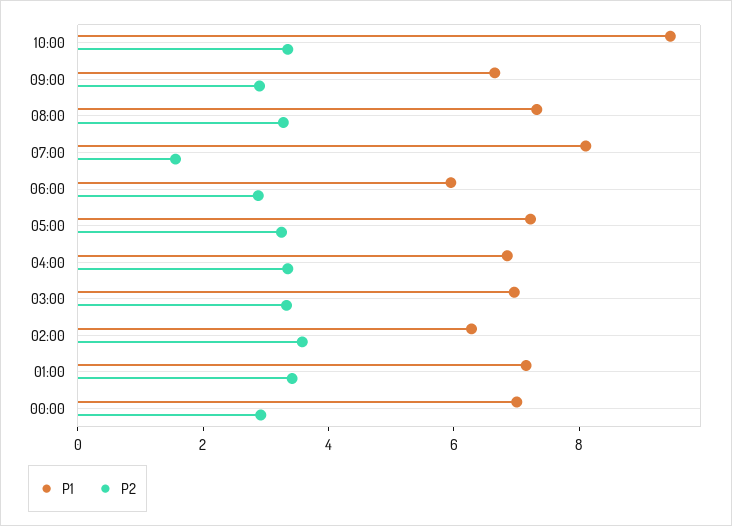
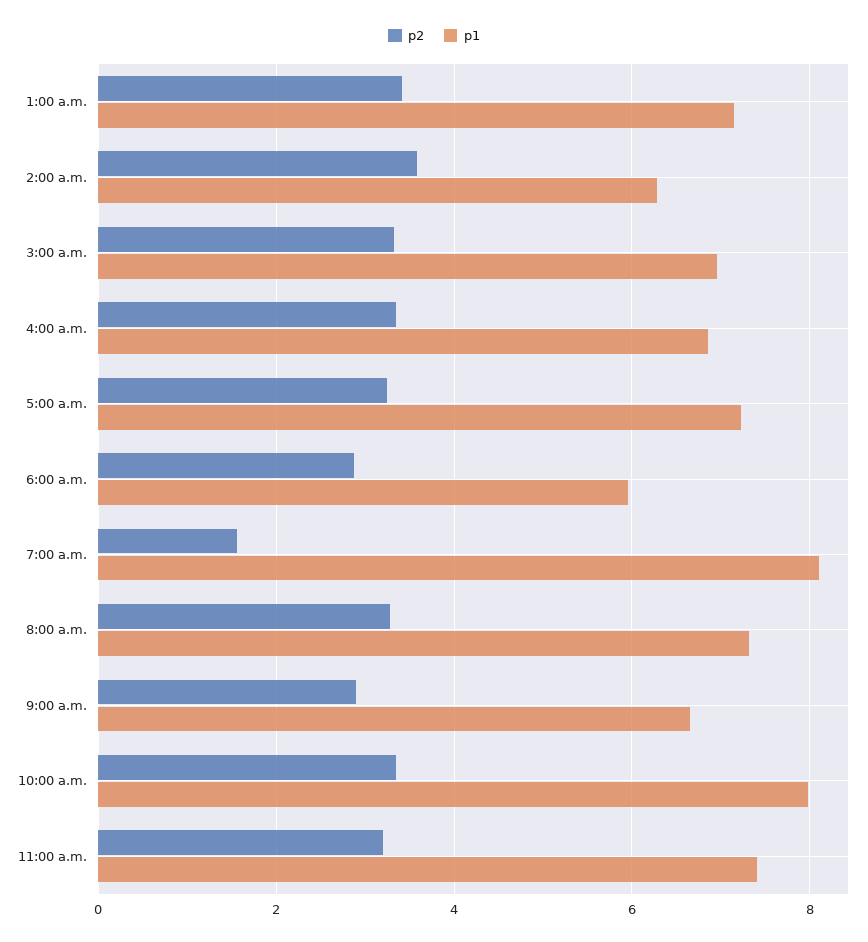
P1, 10:00: 9.5 -> 8
P1, 00:00: 7 -> none
P2, 00:00: 3 -> none
P2, 11:00 a.m.: none -> 3.2
P1, 11:00 a.m.: none -> 7.4

